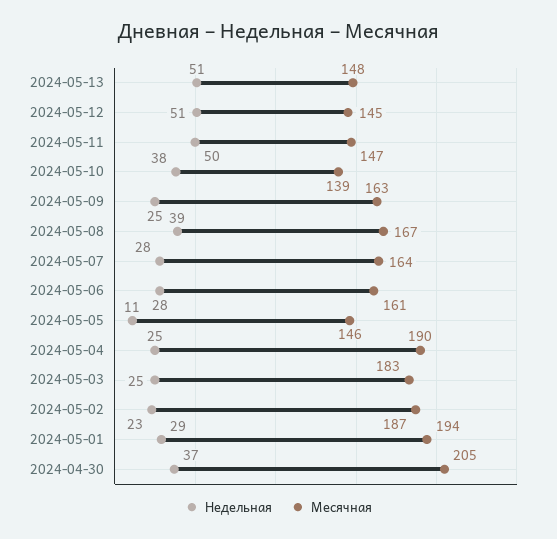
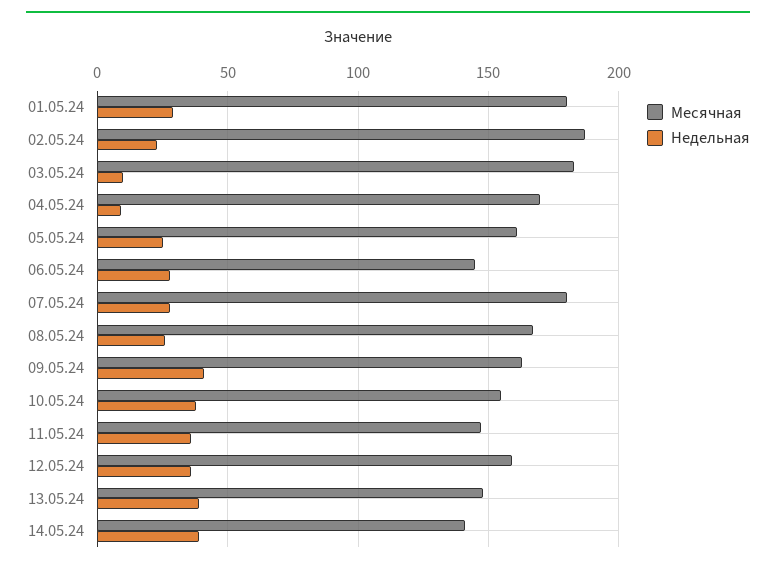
Недельная, 2024-05-13: 51 -> 40
Недельная, 2024-05-12: 51 -> 35
Месячная, 2024-05-12: 145 -> 160
Недельная, 2024-05-11: 50 -> 35
Месячная, 2024-05-10: 139 -> 155
Недельная, 2024-05-09: 25 -> 40
Недельная, 2024-05-08: 39 -> 25
Месячная, 2024-05-07: 164 -> 180
Месячная, 2024-05-06: 161 -> 145
Недельная, 2024-05-05: 11 -> 25
Месячная, 2024-05-05: 146 -> 160
Недельная, 2024-05-04: 25 -> 10
Месячная, 2024-05-04: 190 -> 170
Недельная, 2024-05-03: 25 -> 10
Месячная, 2024-05-01: 194 -> 180
Недельная, 2024-04-30: 37 -> none
Месячная, 2024-04-30: 205 -> none
Месячная, 14.05.24: none -> 140
Недельная, 14.05.24: none -> 40

